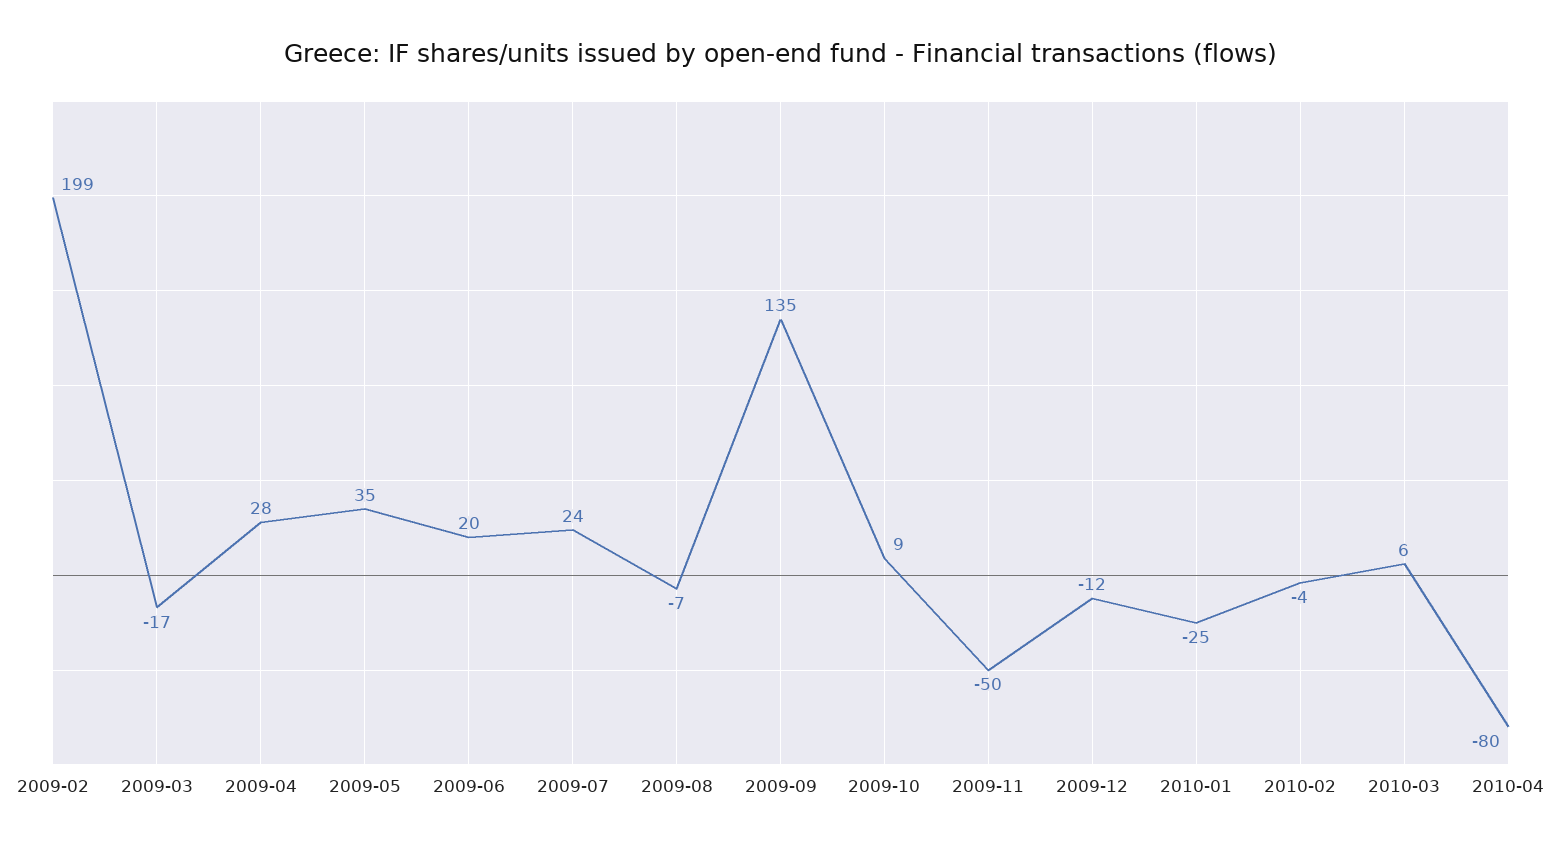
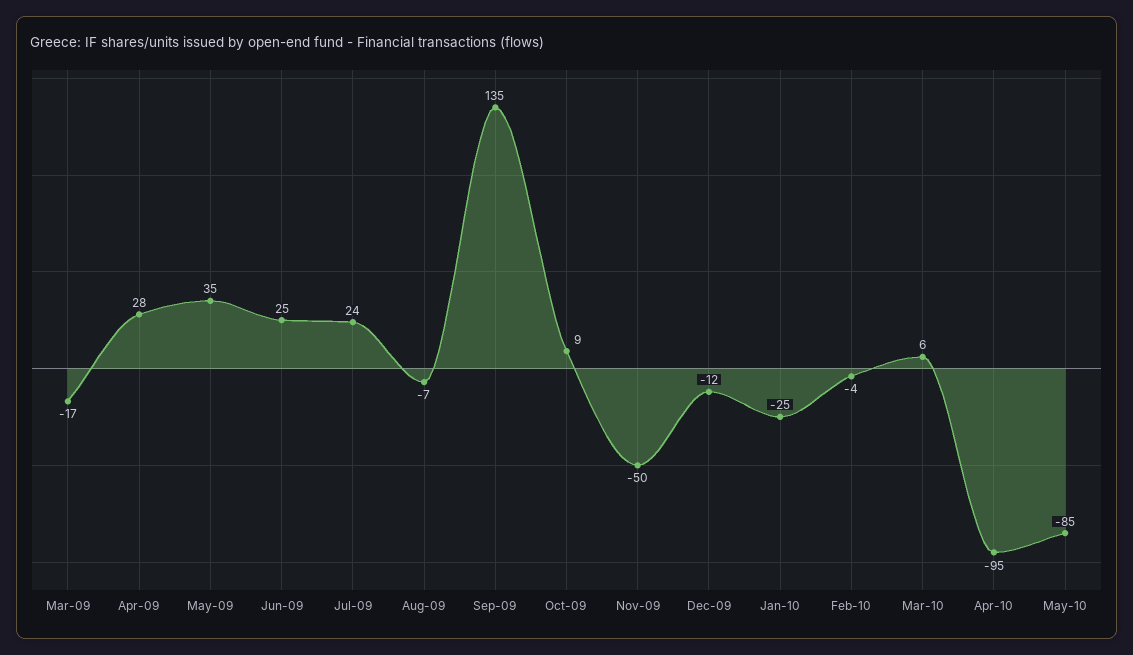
2009-02: 199 -> none
2009-06: 20 -> 25
2010-04: -80 -> -95
May-10: none -> -85

